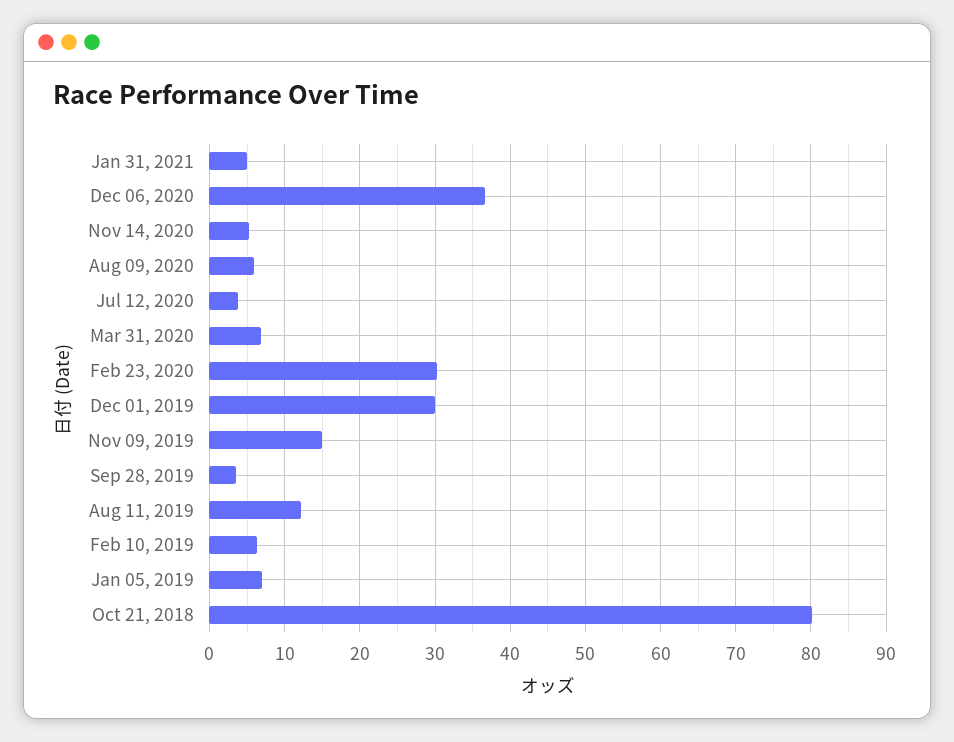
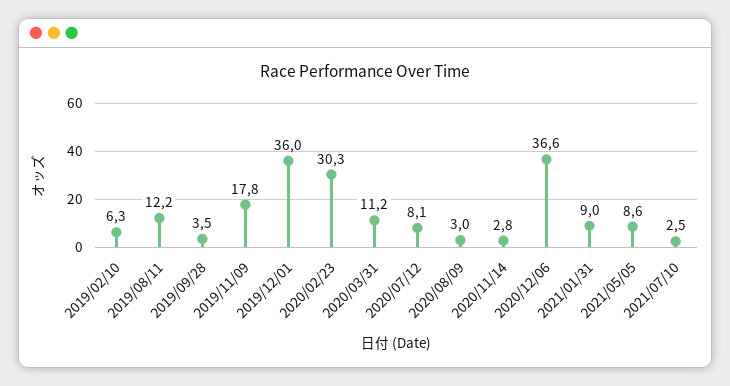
Jan 31, 2021: 5 -> 9
Nov 14, 2020: 5 -> 2.8
Aug 09, 2020: 6 -> 3
Jul 12, 2020: 4 -> 8.1
Mar 31, 2020: 7 -> 11.2
Dec 01, 2019: 30 -> 36
Nov 09, 2019: 15 -> 17.8
Jan 05, 2019: 7 -> none
Oct 21, 2018: 80 -> none
2021/05/05: none -> 8.6
2021/07/10: none -> 2.5

